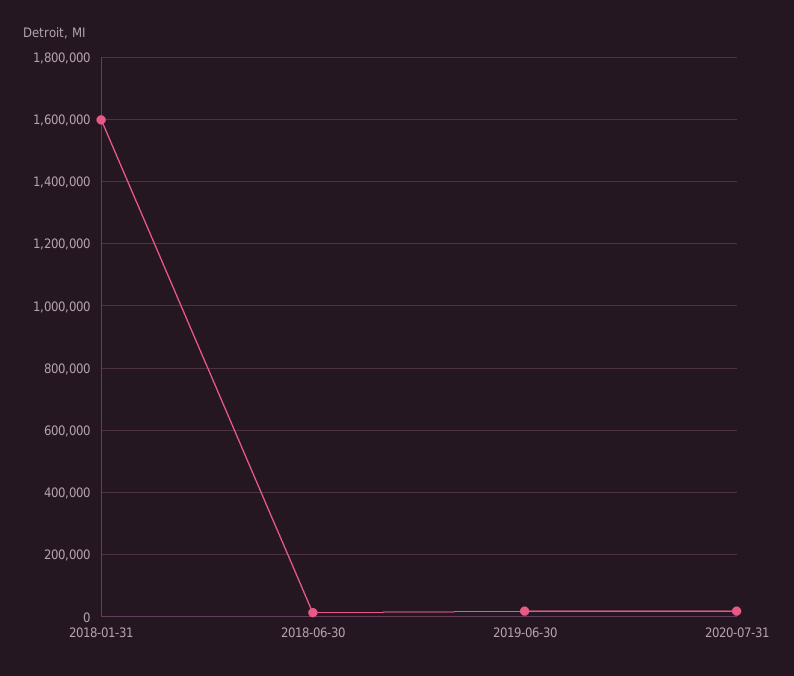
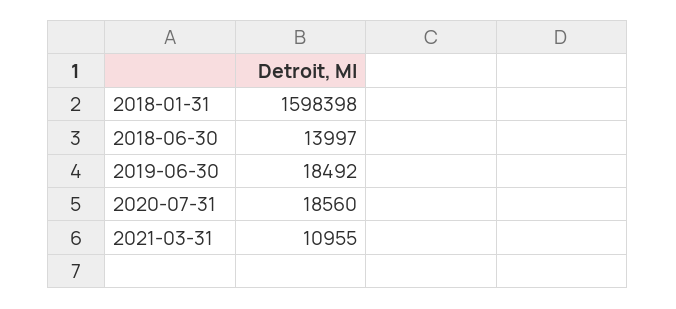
2021-03-31: none -> 10955

